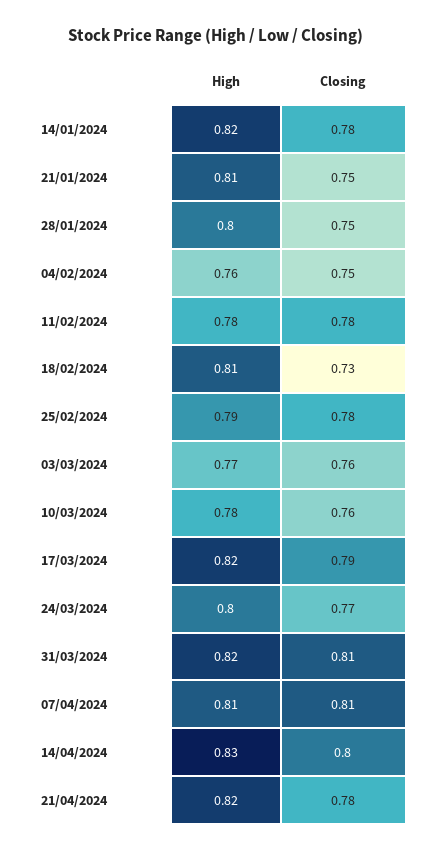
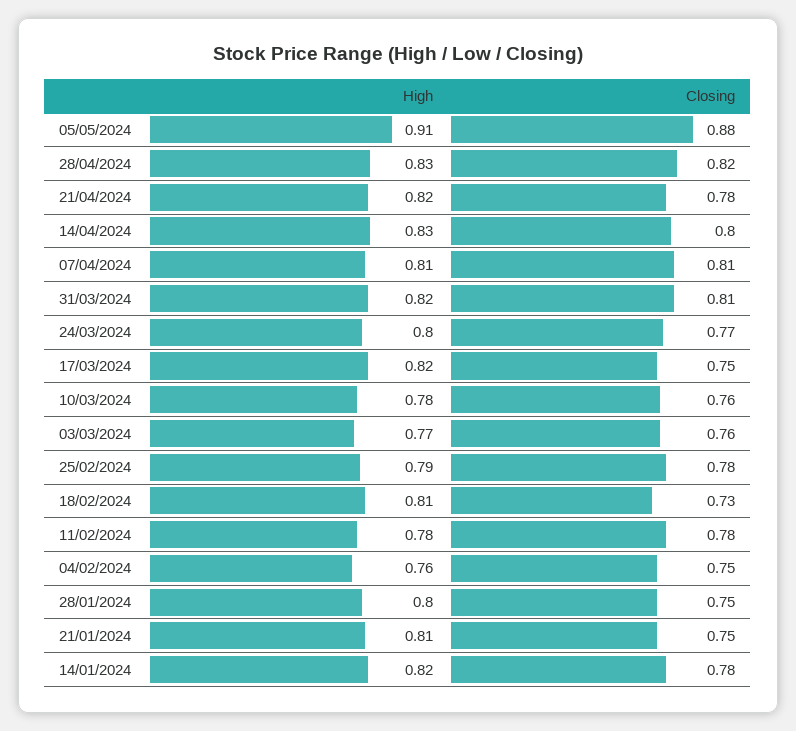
Closing, 17/03/2024: 0.79 -> 0.75
High, 05/05/2024: none -> 0.91
Closing, 05/05/2024: none -> 0.88
High, 28/04/2024: none -> 0.83
Closing, 28/04/2024: none -> 0.82

